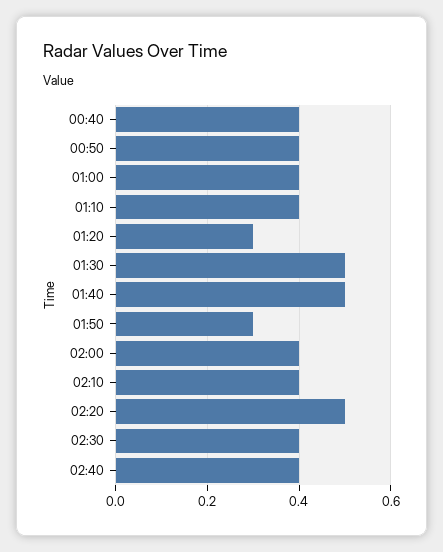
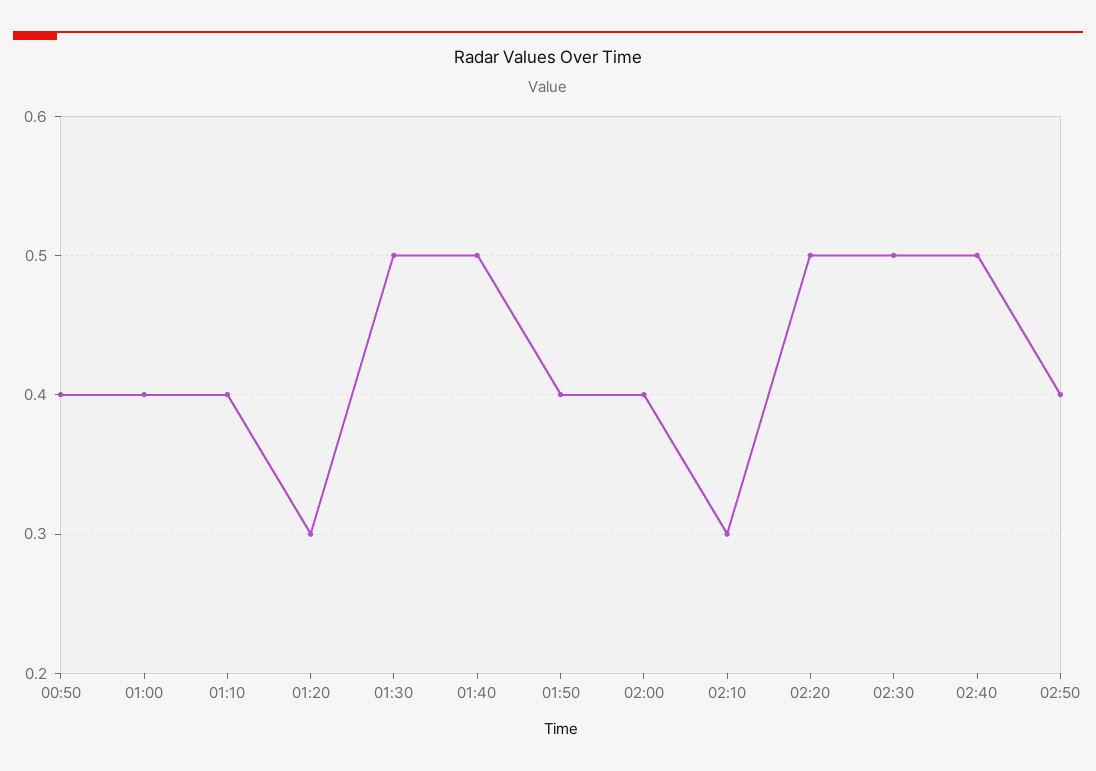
00:40: 0.4 -> none
01:50: 0.3 -> 0.4
02:10: 0.4 -> 0.3
02:30: 0.4 -> 0.5
02:40: 0.4 -> 0.5
02:50: none -> 0.4

